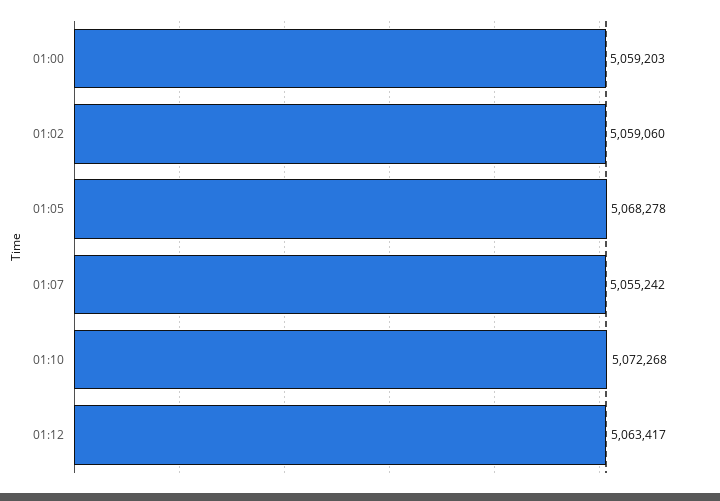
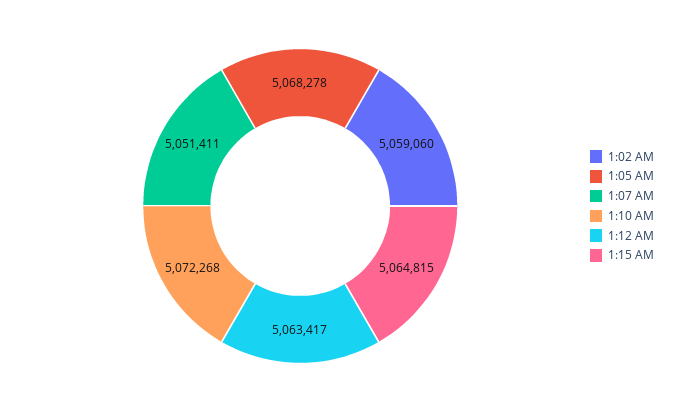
01:00: 5059203 -> none
01:07: 5055242 -> 5051411
1:15 AM: none -> 5064815

